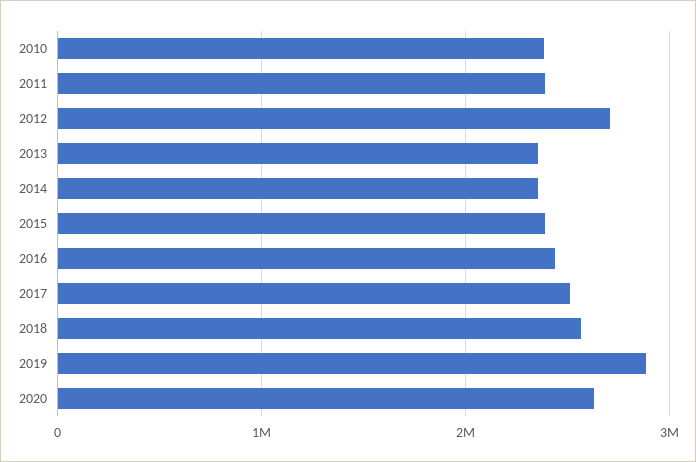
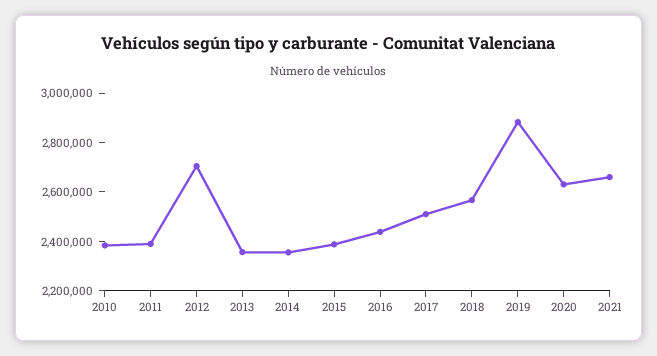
2021: none -> 2650000

